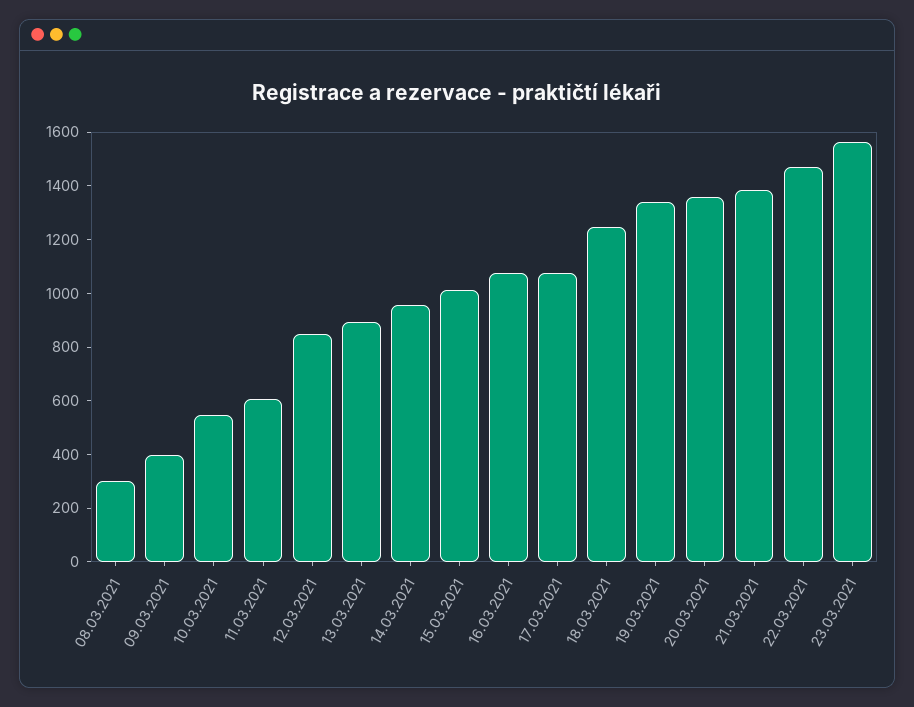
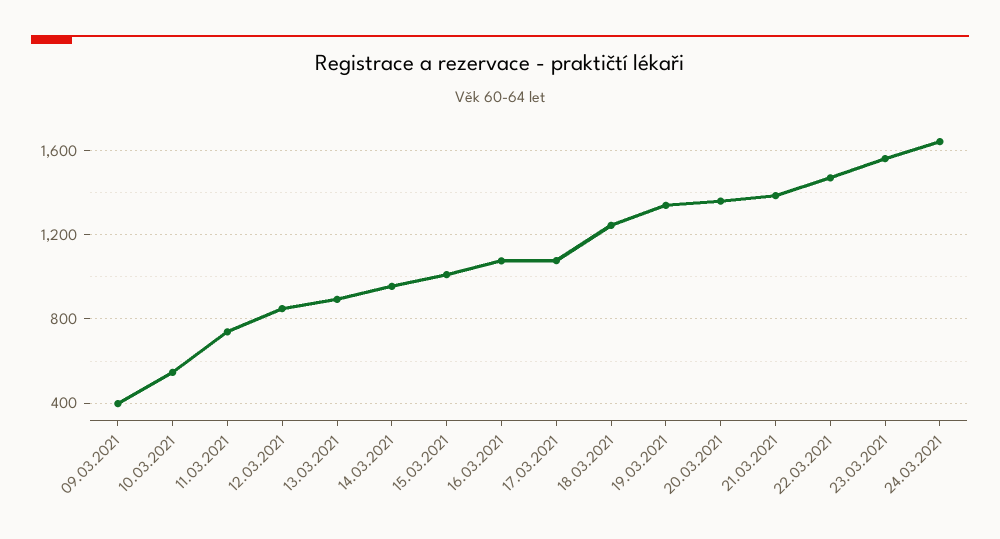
08.03.2021: 300 -> none
11.03.2021: 600 -> 750
24.03.2021: none -> 1650

